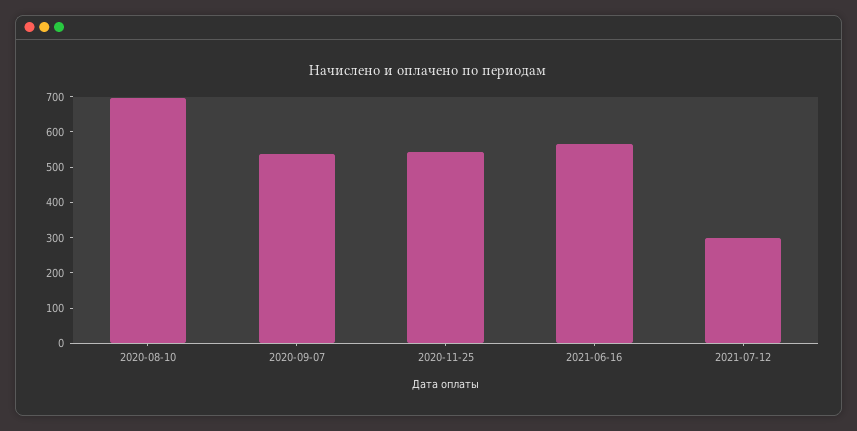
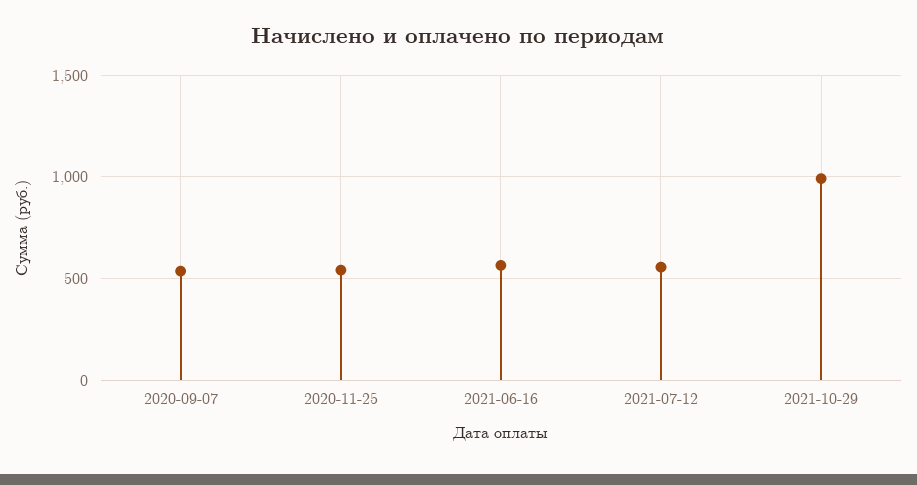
2020-08-10: 700 -> none
2021-07-12: 300 -> 550
2021-10-29: none -> 1000

